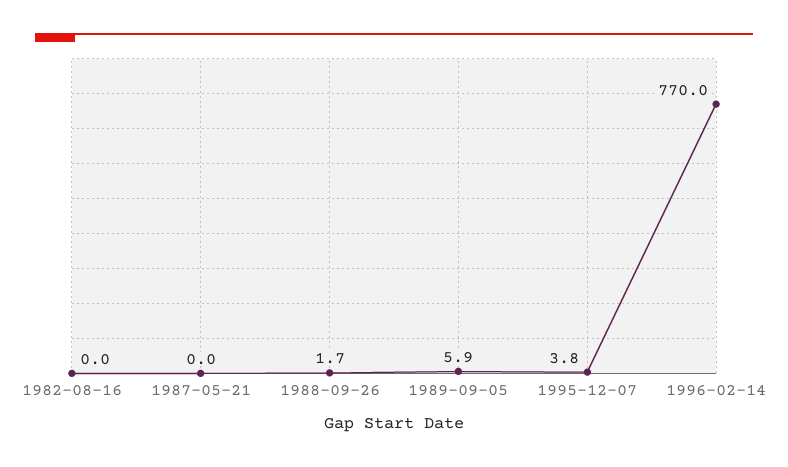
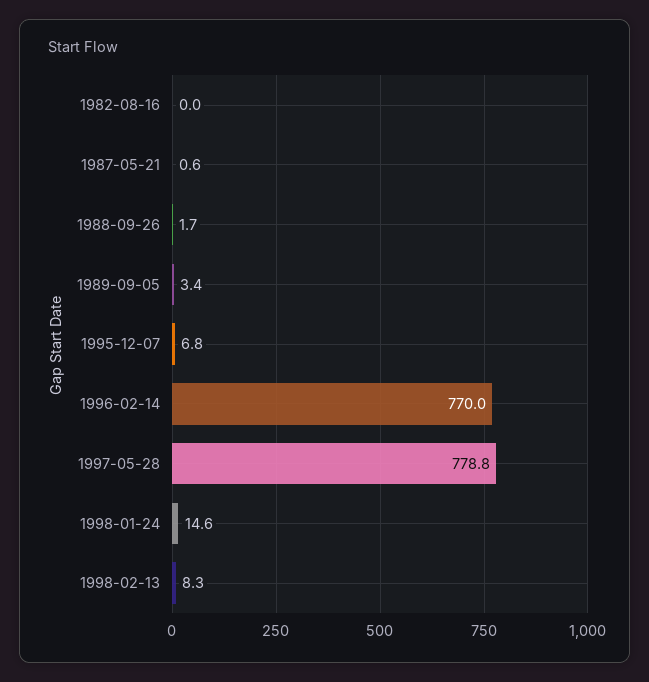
1987-05-21: 0 -> 0.6
1989-09-05: 5.9 -> 3.4
1995-12-07: 3.8 -> 6.8
1997-05-28: none -> 778.8
1998-01-24: none -> 14.6
1998-02-13: none -> 8.3

